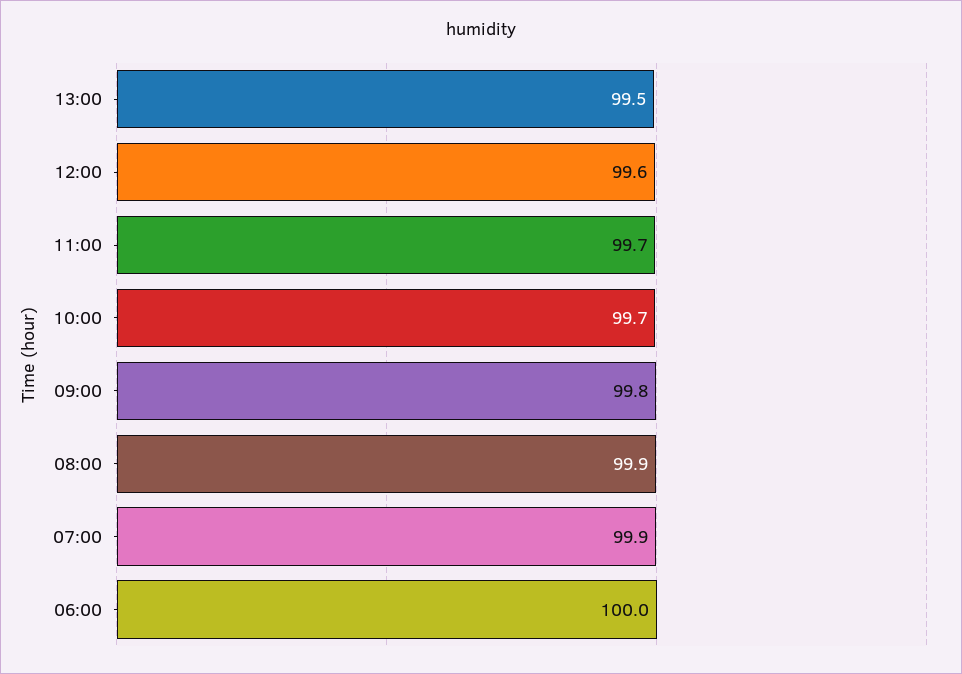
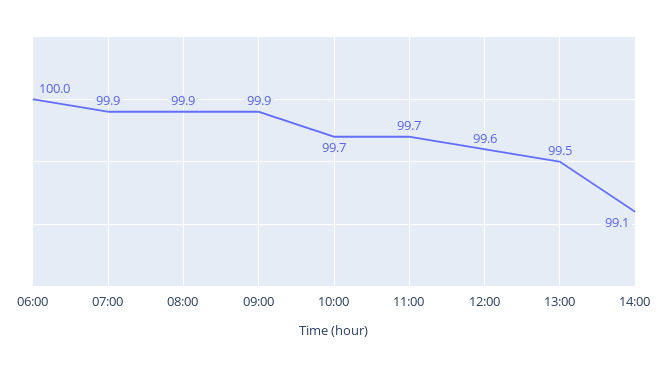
09:00: 99.8 -> 99.9
14:00: none -> 99.1

